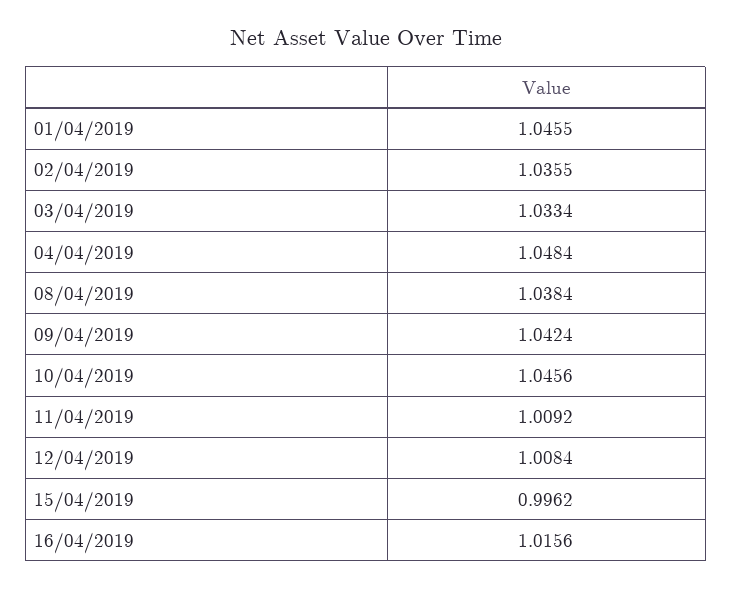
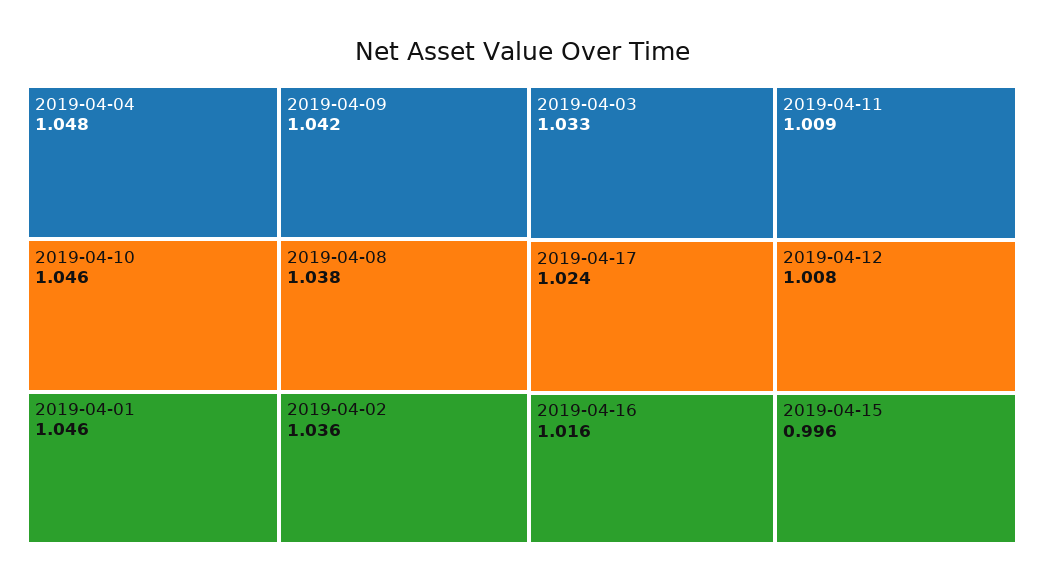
2019-04-17: none -> 1.024

